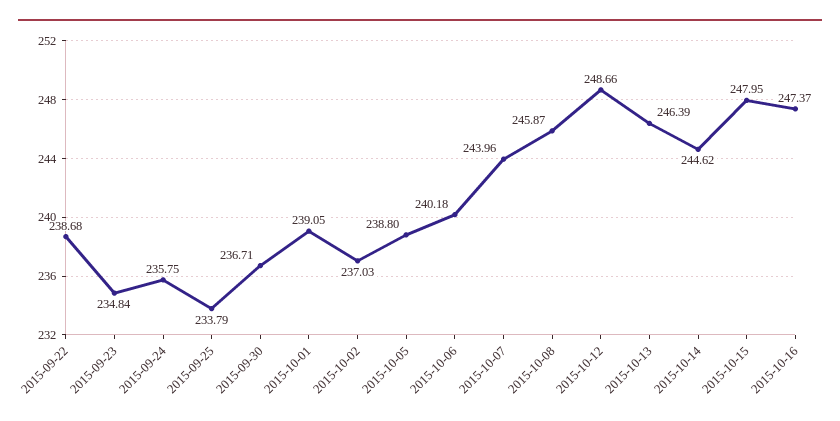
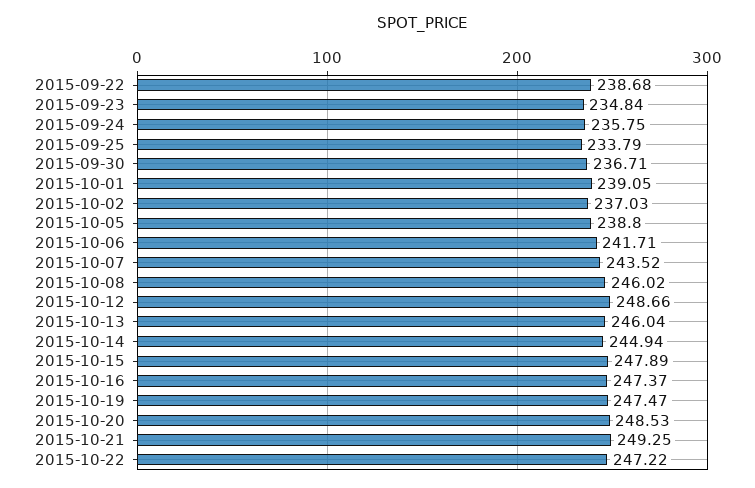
2015-10-06: 240.18 -> 241.71
2015-10-07: 243.96 -> 243.52
2015-10-08: 245.87 -> 246.02
2015-10-13: 246.39 -> 246.04
2015-10-14: 244.62 -> 244.94
2015-10-15: 247.95 -> 247.89
2015-10-19: none -> 247.47
2015-10-20: none -> 248.53
2015-10-21: none -> 249.25
2015-10-22: none -> 247.22

